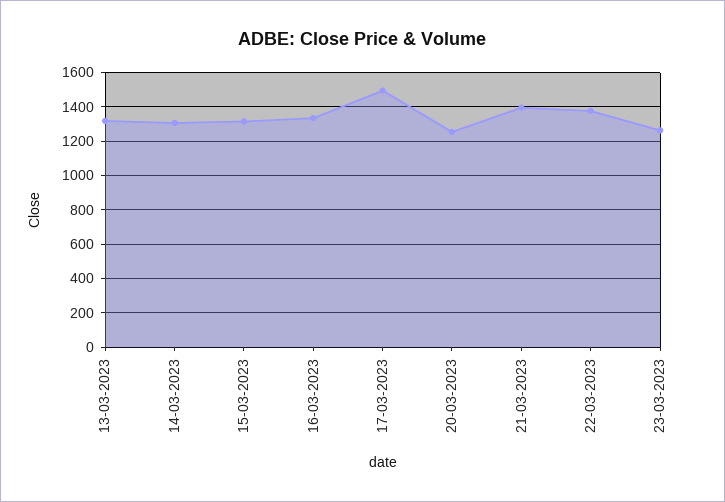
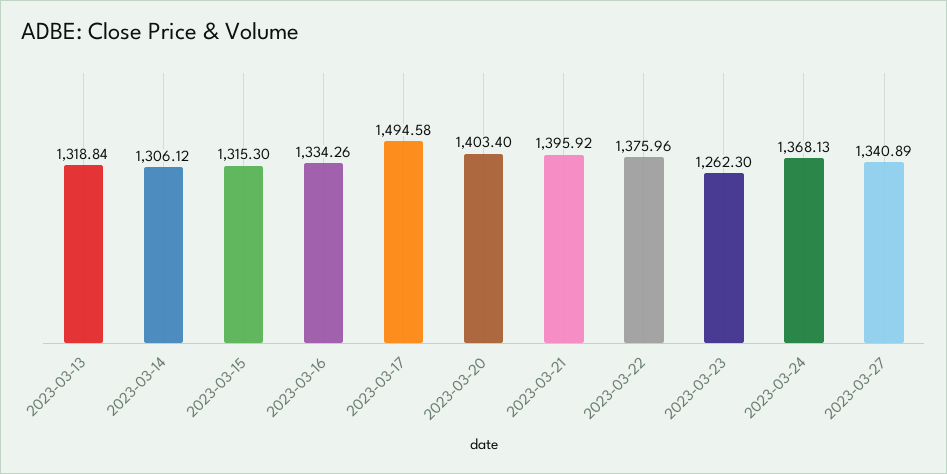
20-03-2023: 1250 -> 1403.4
2023-03-24: none -> 1368.13
2023-03-27: none -> 1340.89

